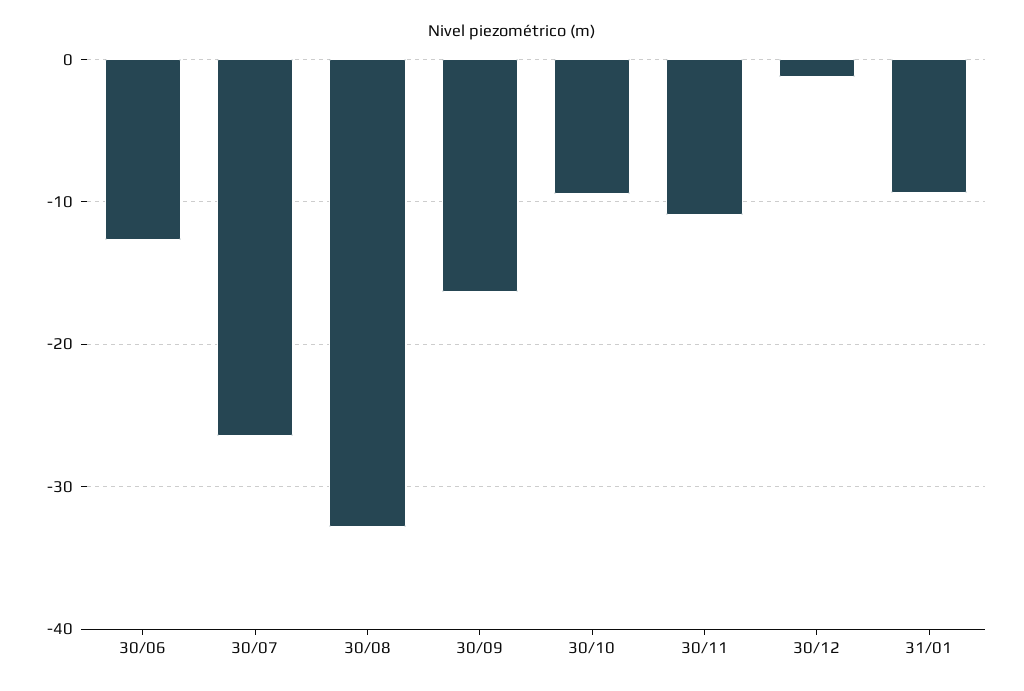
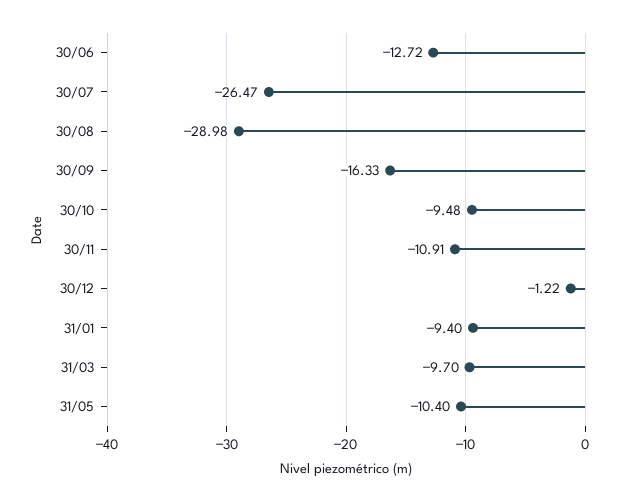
30/08: -33 -> -28.98
31/03: none -> -9.7
31/05: none -> -10.4

